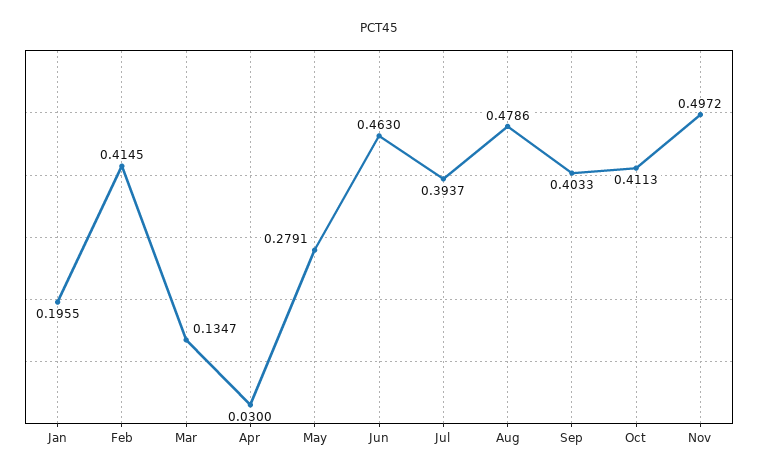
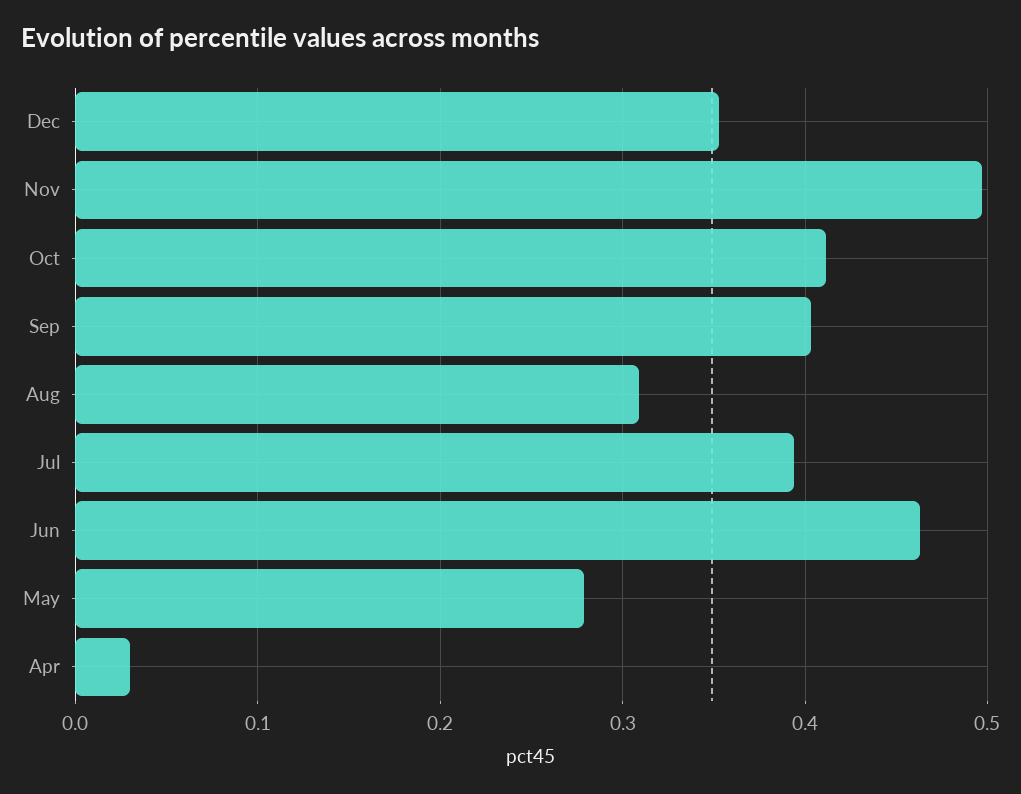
Jan: 0.1955 -> none
Feb: 0.4145 -> none
Mar: 0.1347 -> none
Aug: 0.4786 -> 0.31
Dec: none -> 0.35

